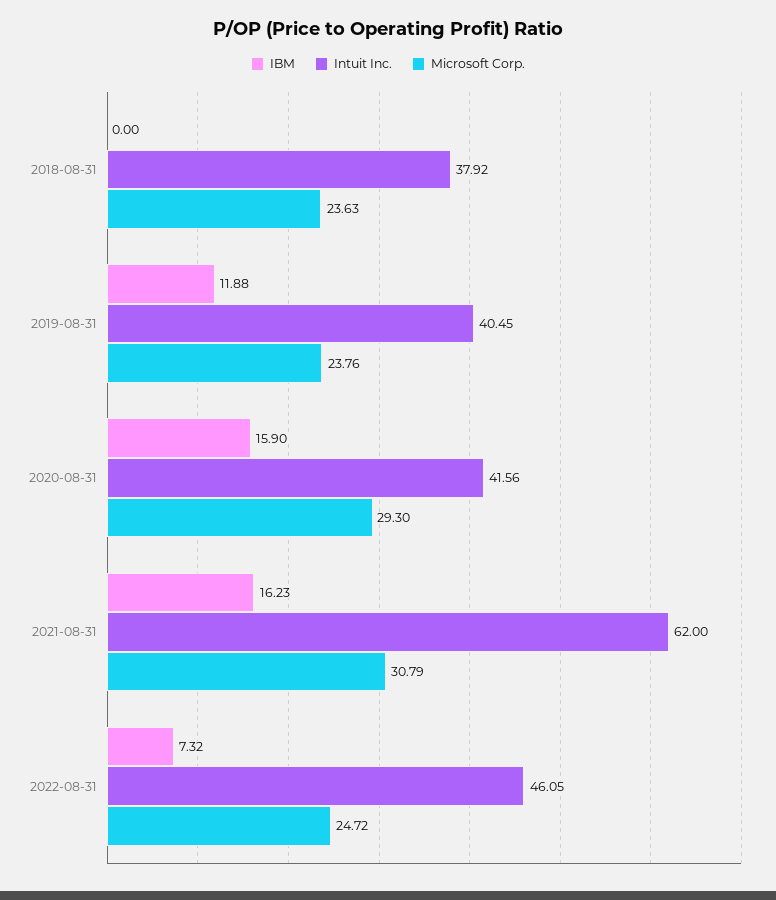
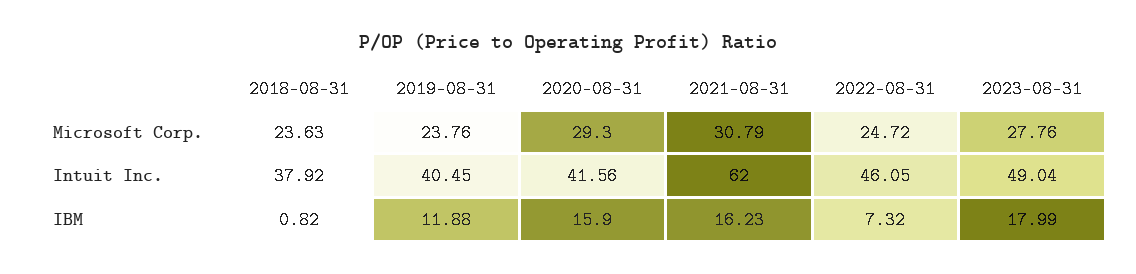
IBM, 2018-08-31: 0 -> 0.82
Microsoft Corp., 2023-08-31: none -> 27.76
Intuit Inc., 2023-08-31: none -> 49.04
IBM, 2023-08-31: none -> 17.99

